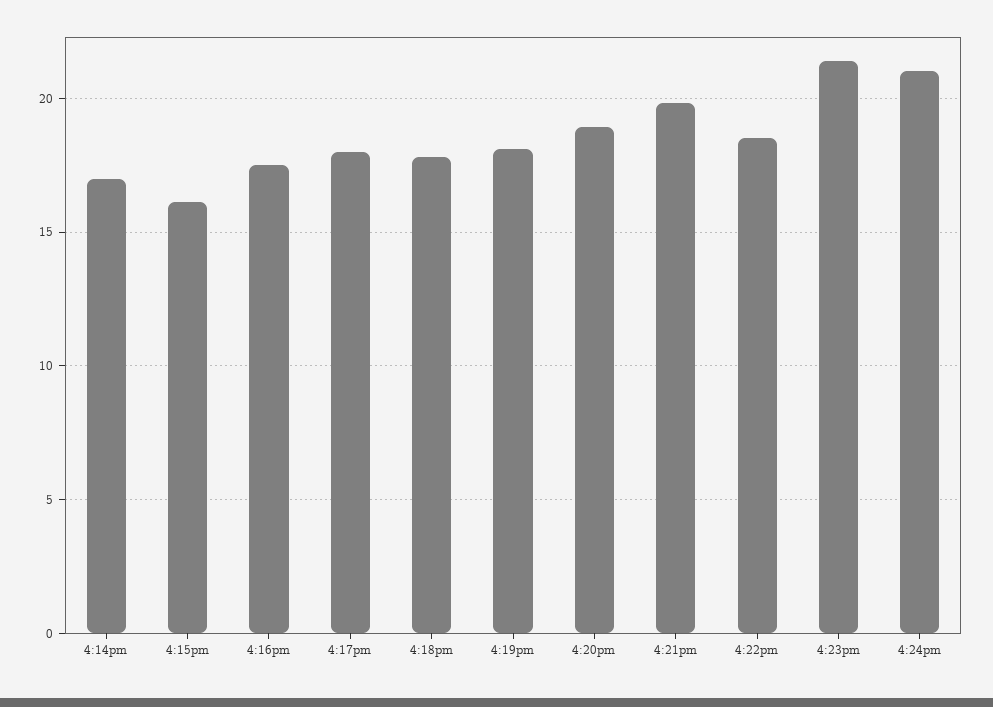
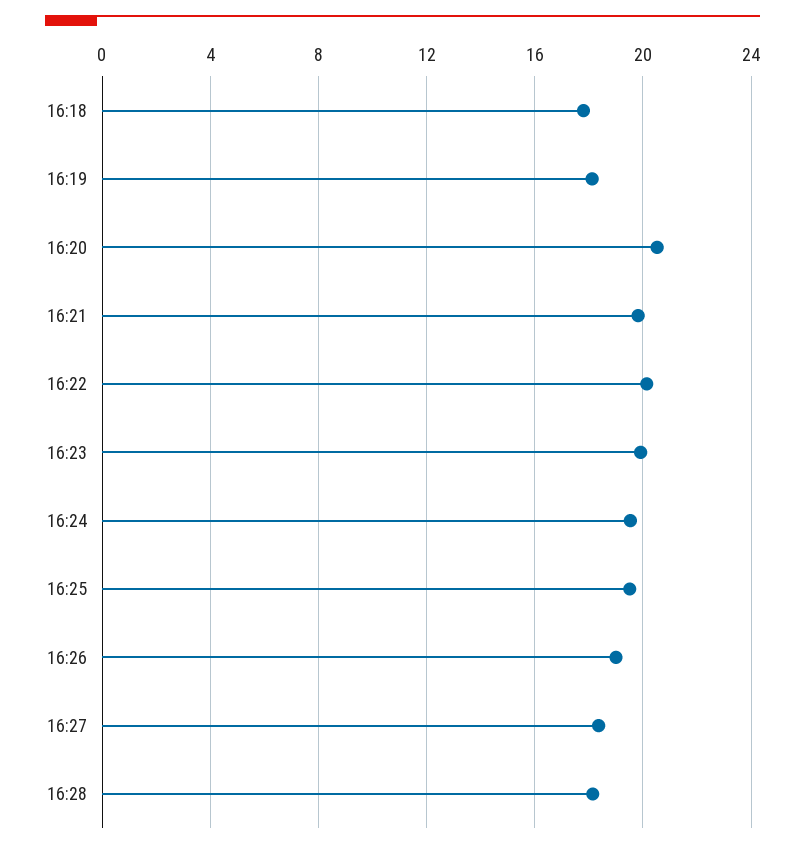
4:14pm: 17 -> none
4:15pm: 16 -> none
4:16pm: 17.5 -> none
4:17pm: 18 -> none
4:20pm: 19 -> 20.5
4:22pm: 18.5 -> 20
4:23pm: 21.5 -> 20
4:24pm: 21 -> 19.5
16:25: none -> 19.5
16:26: none -> 19
16:27: none -> 18.5
16:28: none -> 18

